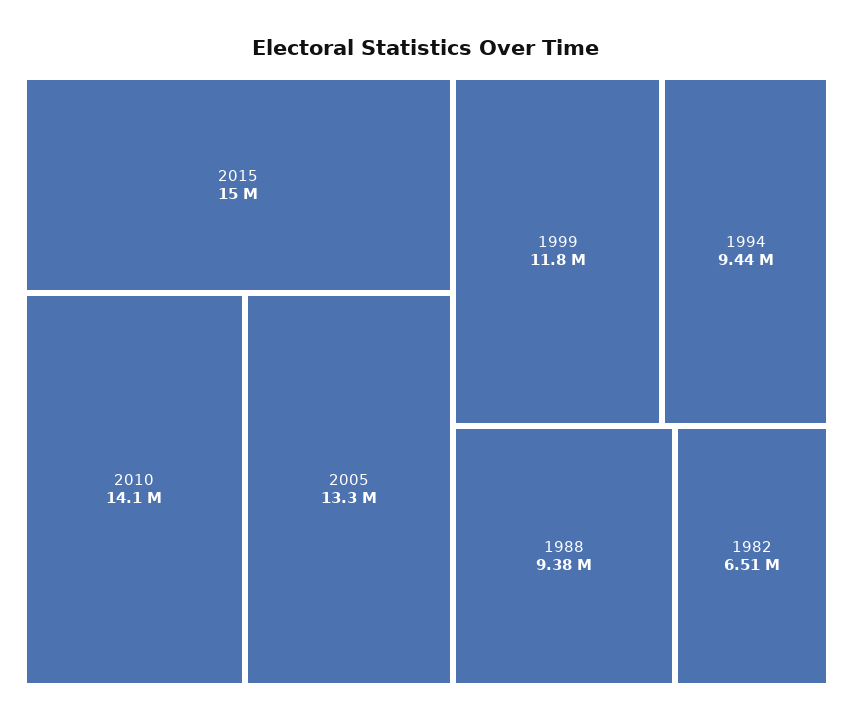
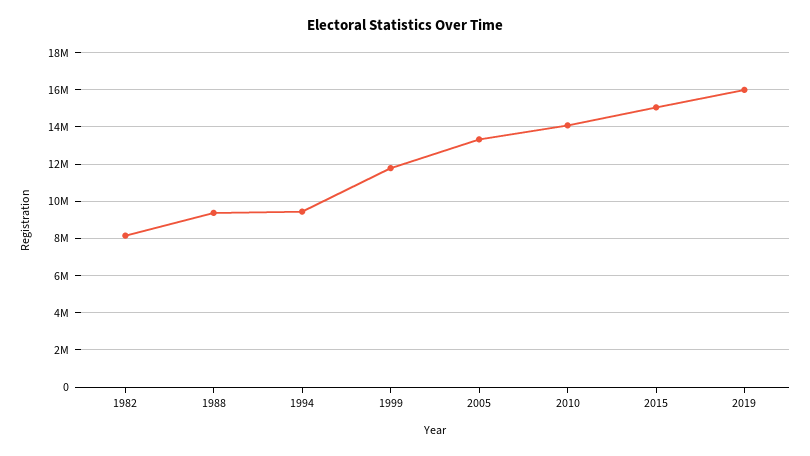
1982: 6510000 -> 8000000
2019: none -> 16000000

